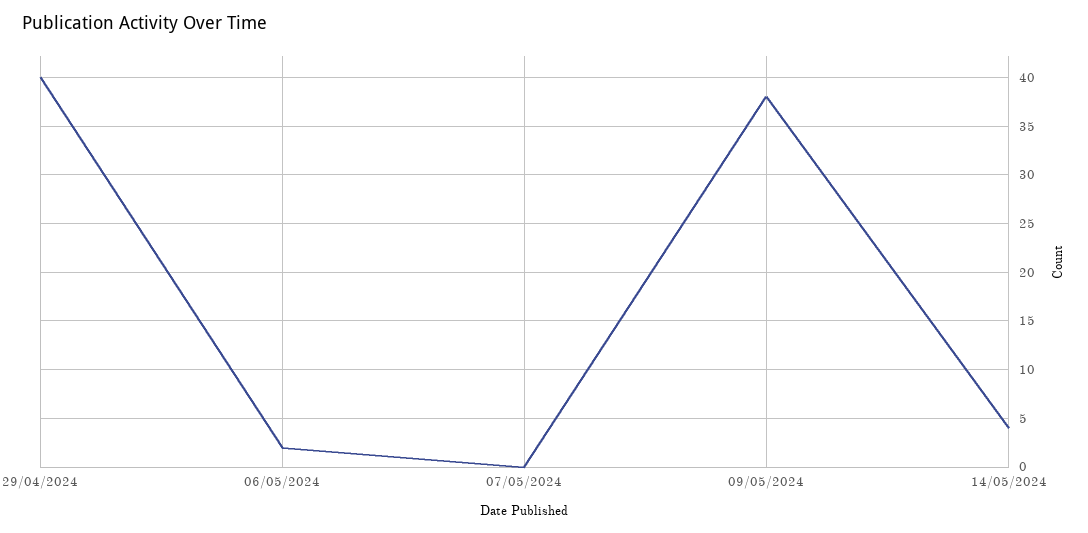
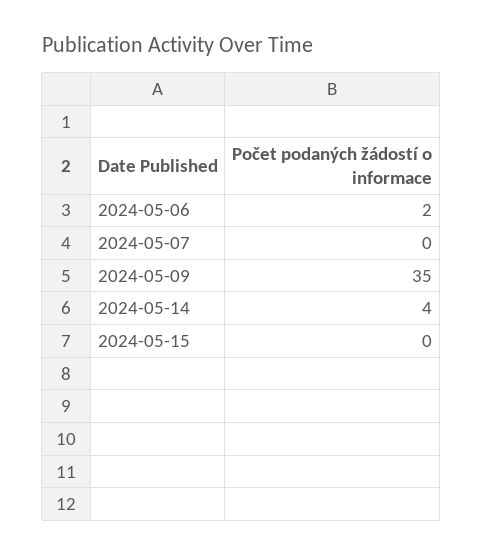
29/04/2024: 40 -> none
09/05/2024: 38 -> 35
2024-05-15: none -> 0

